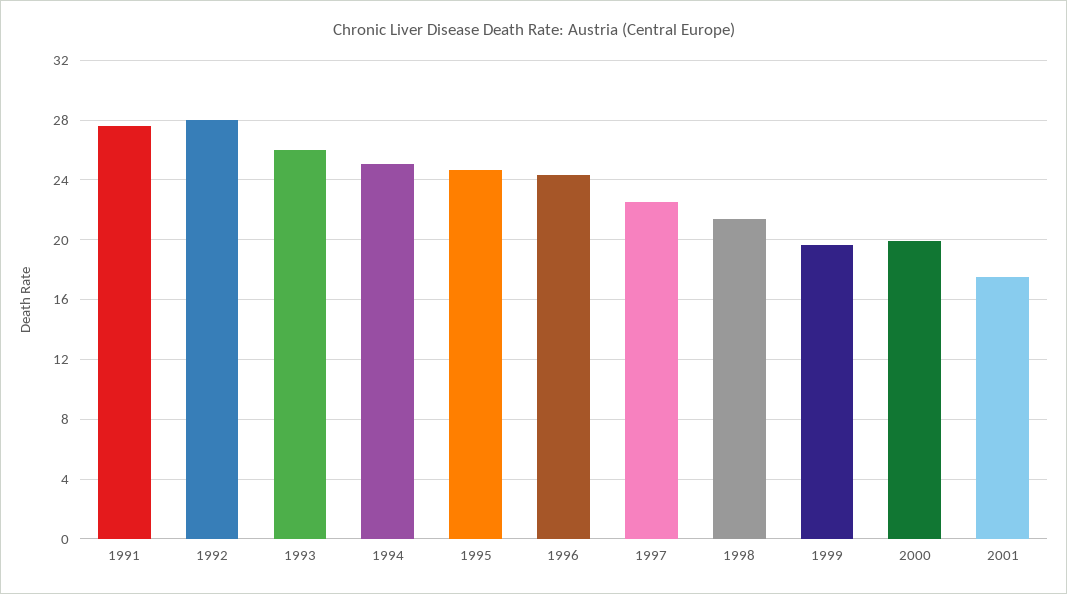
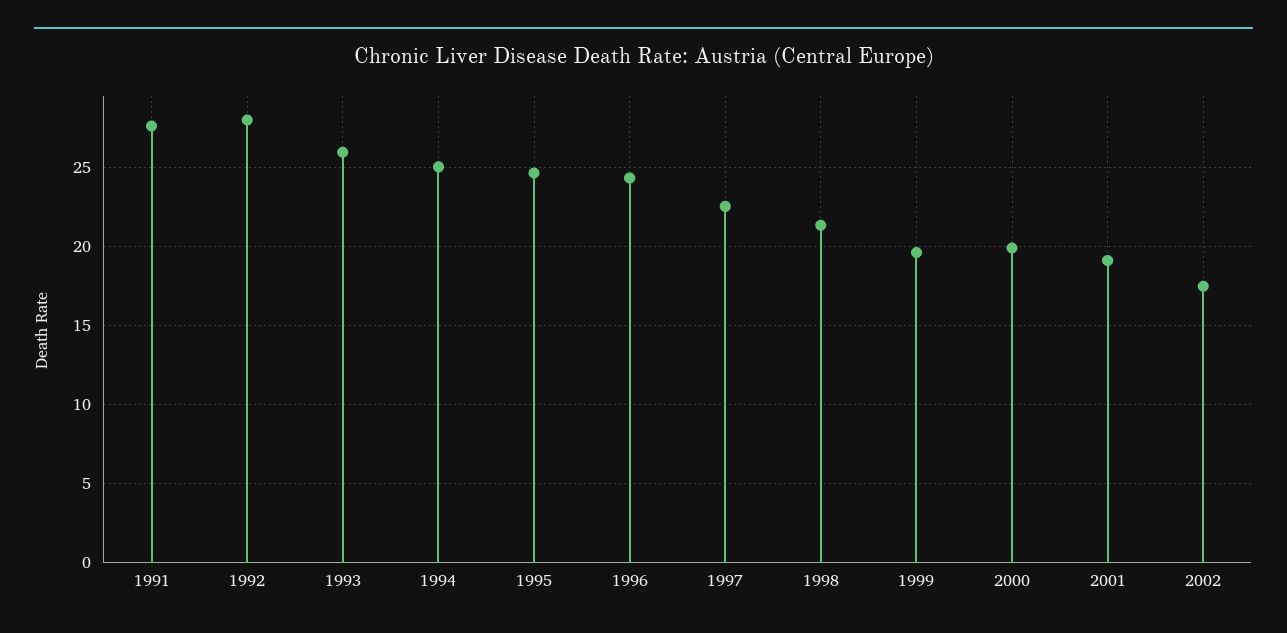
2001: 17.5 -> 19
2002: none -> 17.5

